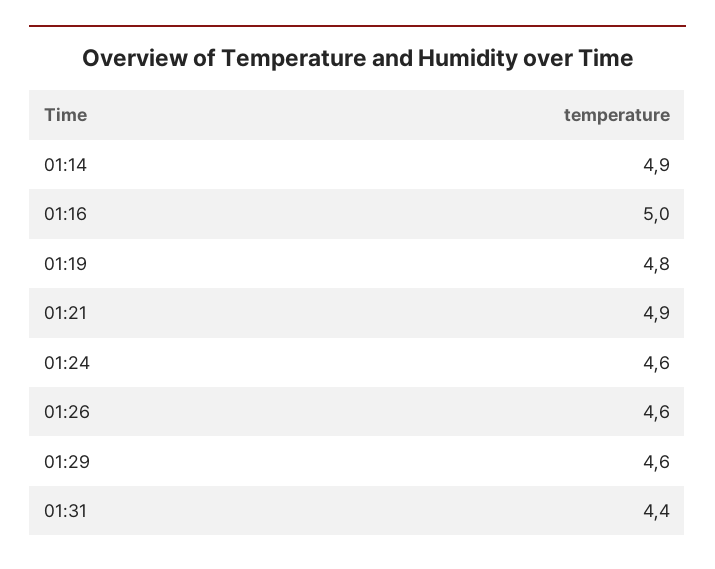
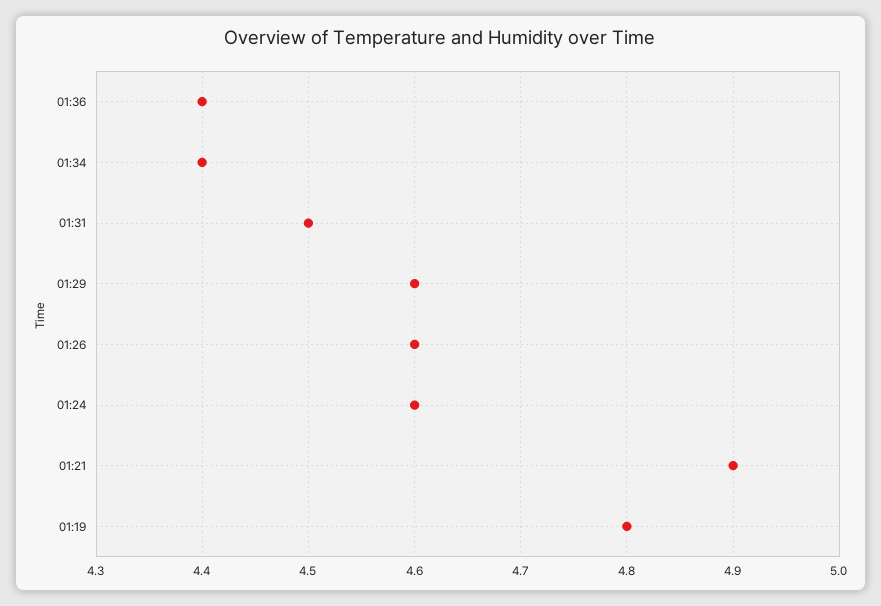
01:14: 4.9 -> none
01:16: 5 -> none
01:31: 4.4 -> 4.5
01:36: none -> 4.4
01:34: none -> 4.4

